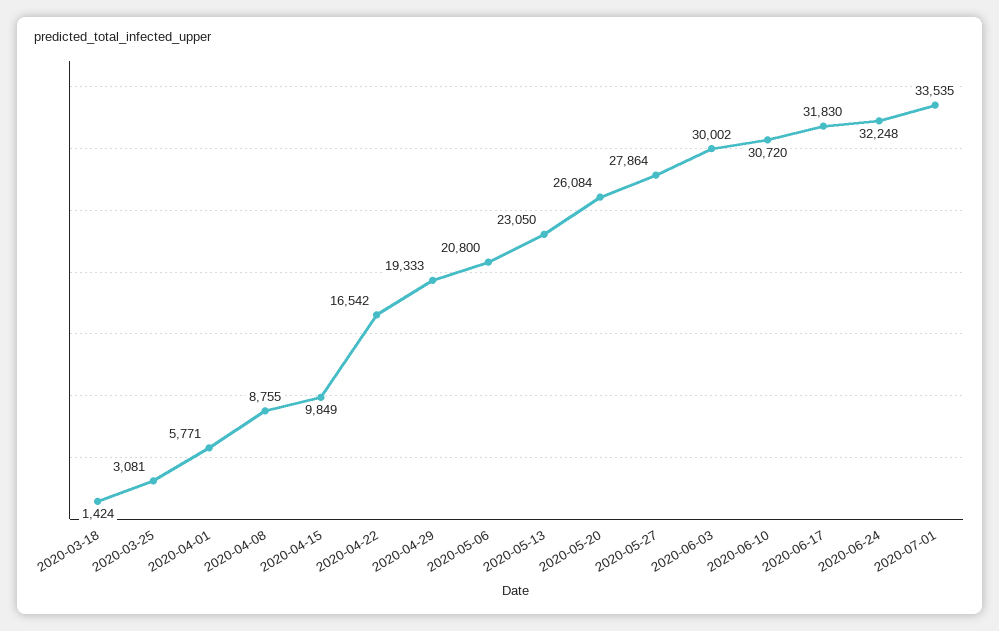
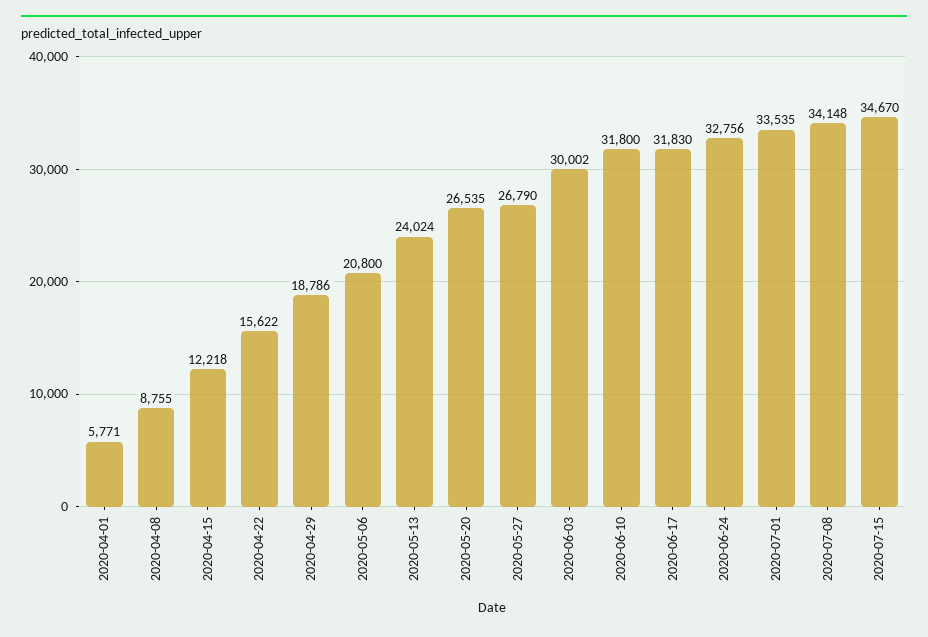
2020-03-18: 1424 -> none
2020-03-25: 3081 -> none
2020-04-15: 9849 -> 12218
2020-04-22: 16542 -> 15622
2020-04-29: 19333 -> 18786
2020-05-13: 23050 -> 24024
2020-05-20: 26084 -> 26535
2020-05-27: 27864 -> 26790
2020-06-10: 30720 -> 31800
2020-06-24: 32248 -> 32756
2020-07-08: none -> 34148
2020-07-15: none -> 34670

